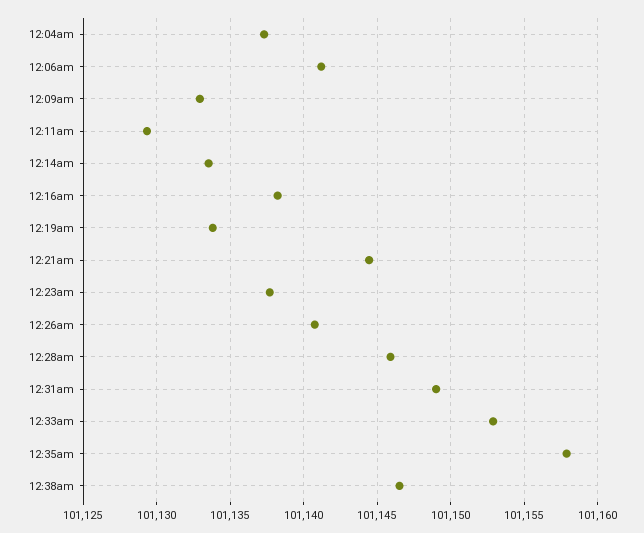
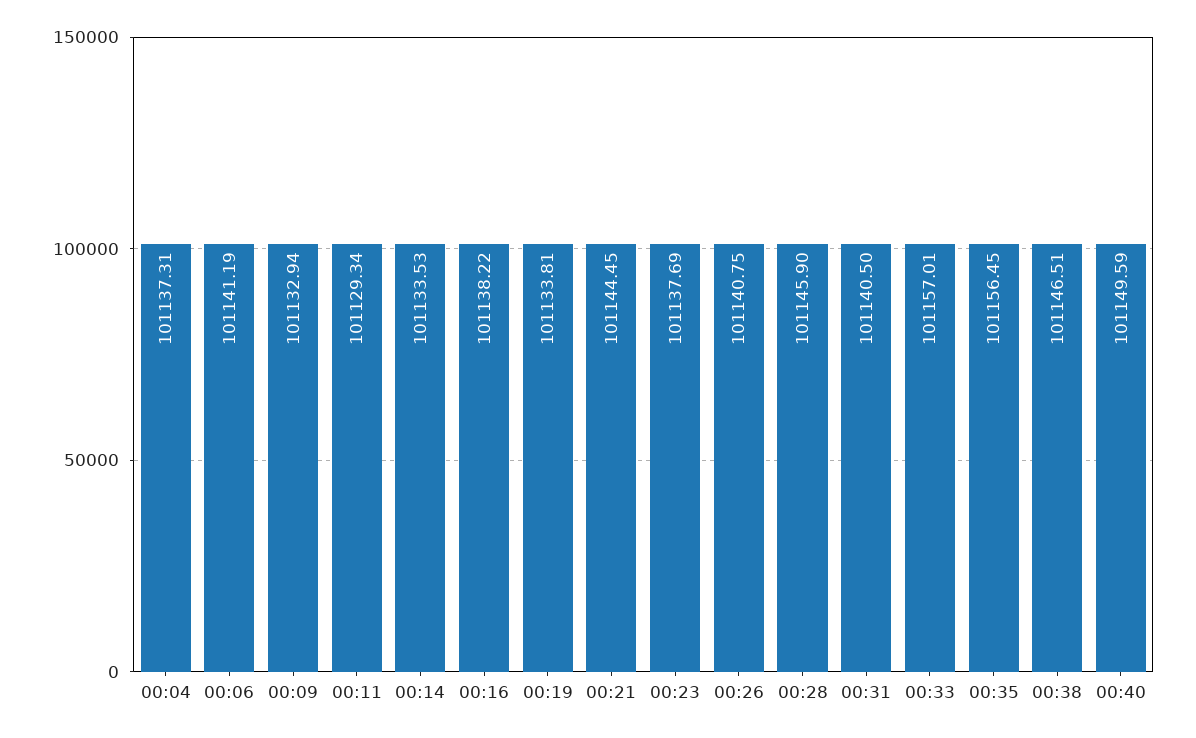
12:31am: 101149 -> 101140.5
12:33am: 101153 -> 101157.01
12:35am: 101158 -> 101156.45
00:40: none -> 101149.59

